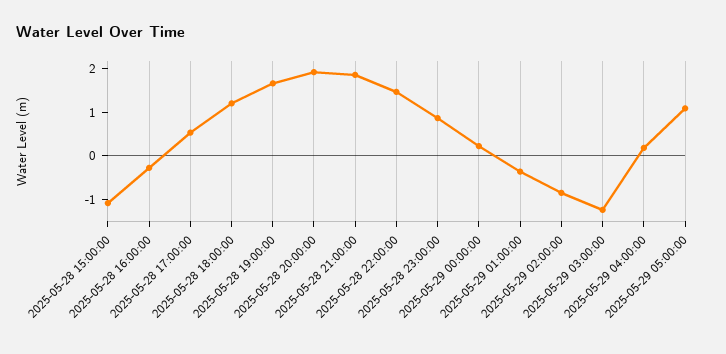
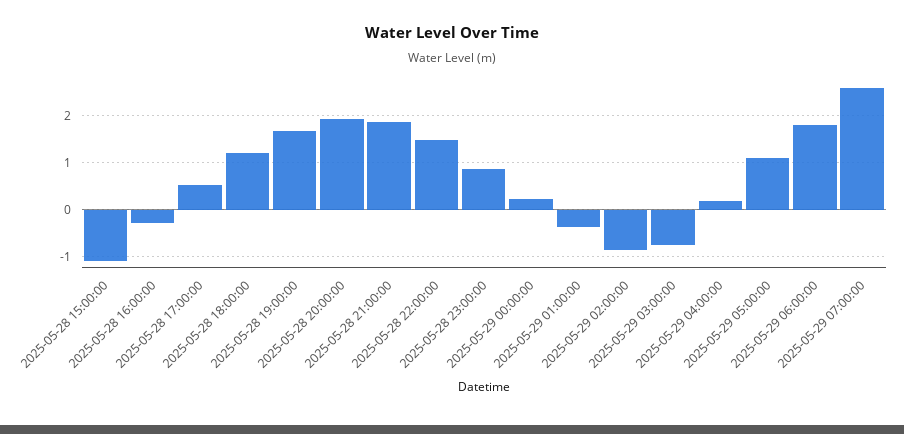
2025-05-29 03:00:00: -1.2 -> -0.8
2025-05-29 06:00:00: none -> 1.8
2025-05-29 07:00:00: none -> 2.6

